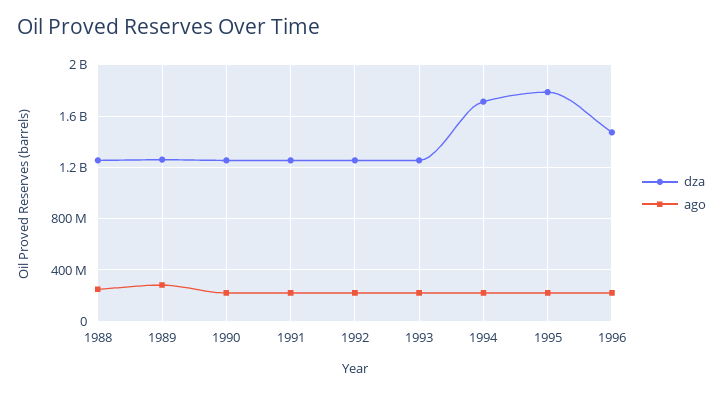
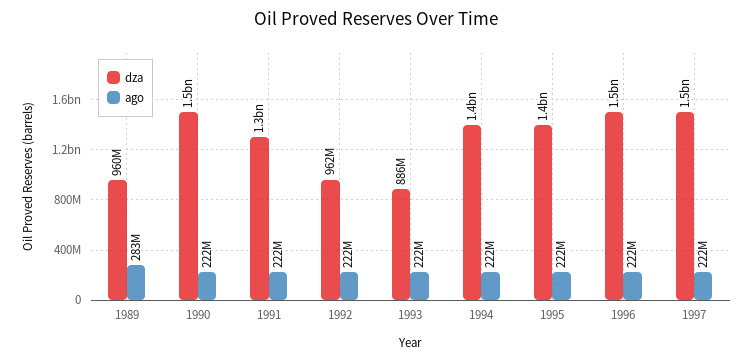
dza, 1988: 1250000000 -> none
ago, 1988: 250000000 -> none
dza, 1989: 1250000000 -> 960000000
dza, 1990: 1250000000 -> 1500000000
dza, 1992: 1250000000 -> 962000000
dza, 1993: 1250000000 -> 886000000
dza, 1994: 1700000000 -> 1400000000
dza, 1995: 1800000000 -> 1400000000
dza, 1997: none -> 1500000000
ago, 1997: none -> 222000000

